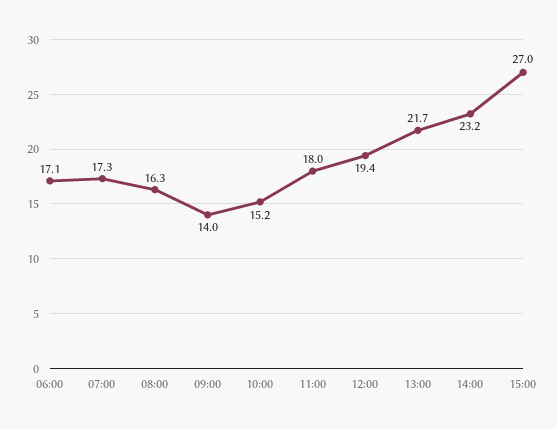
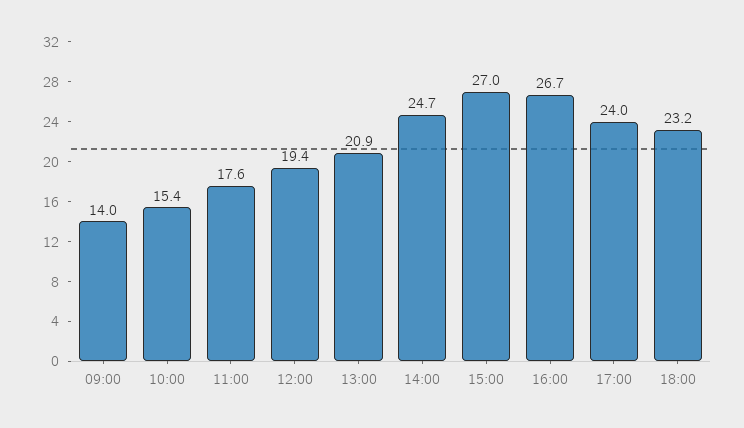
06:00: 17.1 -> none
07:00: 17.3 -> none
08:00: 16.3 -> none
10:00: 15.2 -> 15.4
11:00: 18 -> 17.6
13:00: 21.7 -> 20.9
14:00: 23.2 -> 24.7
16:00: none -> 26.7
17:00: none -> 24
18:00: none -> 23.2

